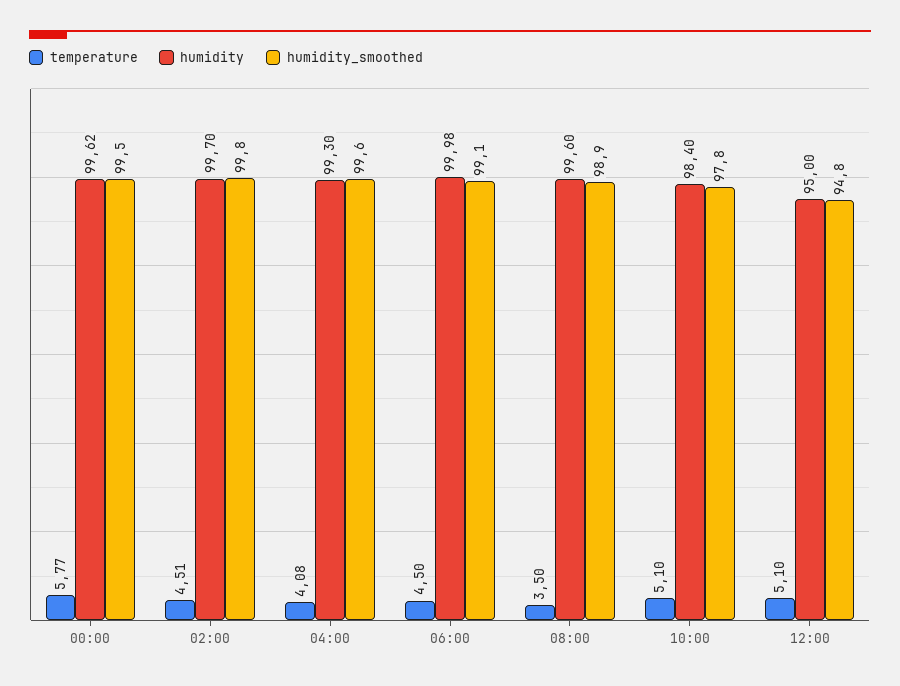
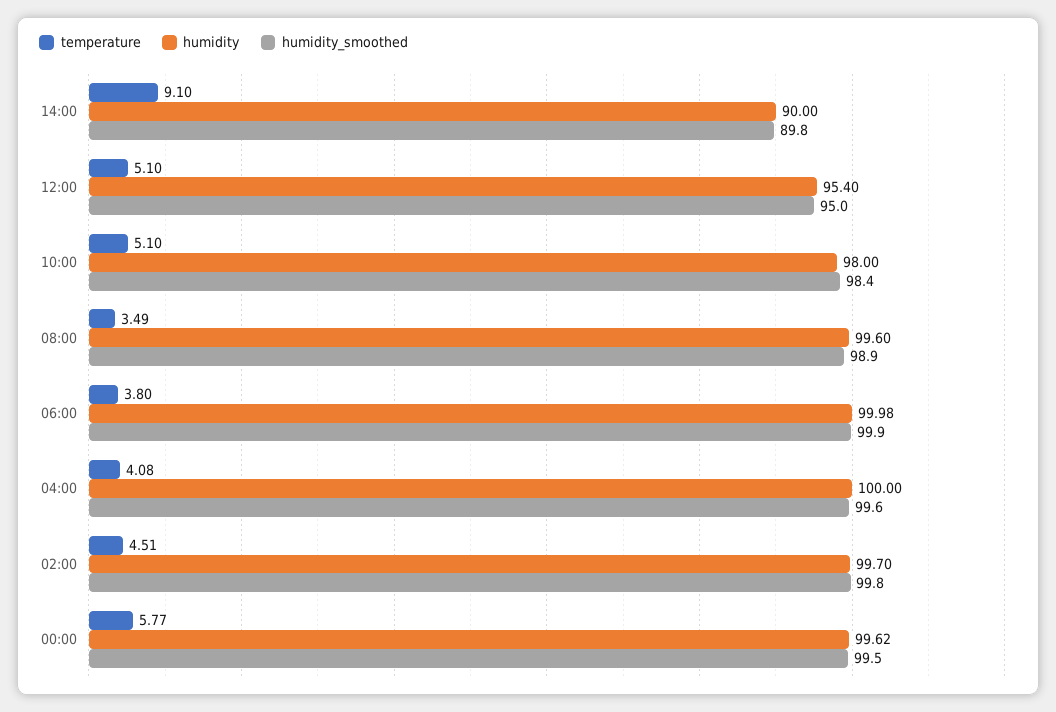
humidity, 04:00: 99.3 -> 100
temperature, 06:00: 4.5 -> 3.8
humidity_smoothed, 06:00: 99.1 -> 99.9
temperature, 08:00: 3.5 -> 3.49
humidity, 10:00: 98.4 -> 98
humidity_smoothed, 10:00: 97.8 -> 98.4
humidity, 12:00: 95 -> 95.4
humidity_smoothed, 12:00: 94.8 -> 95
temperature, 14:00: none -> 9.1
humidity, 14:00: none -> 90
humidity_smoothed, 14:00: none -> 89.8

